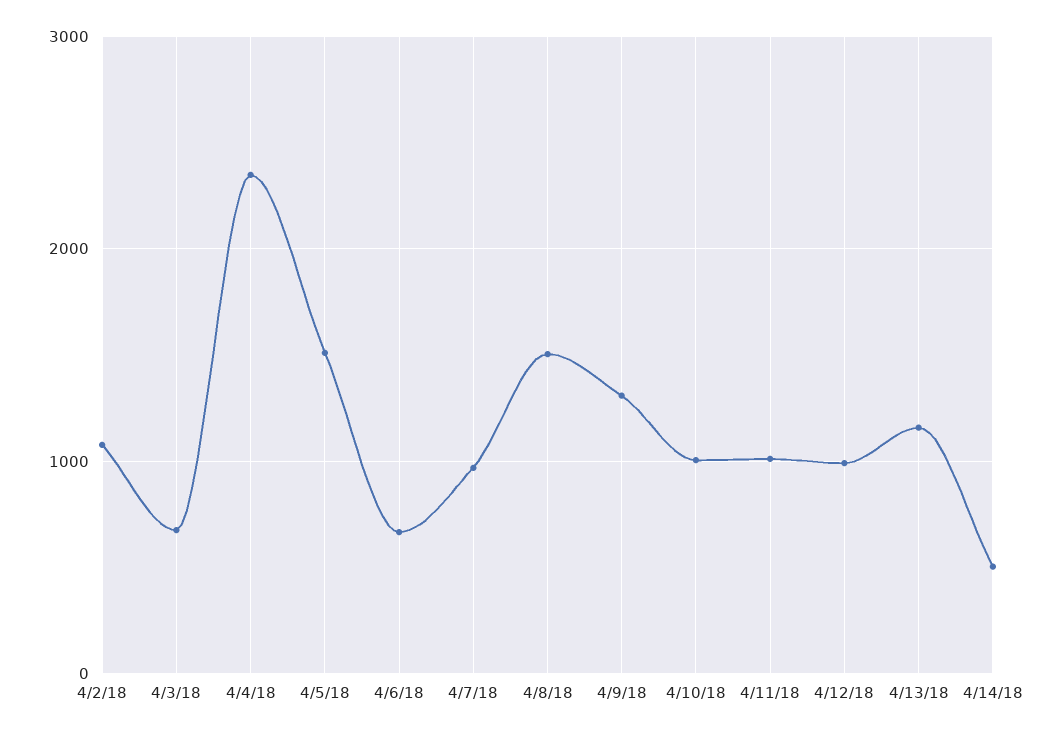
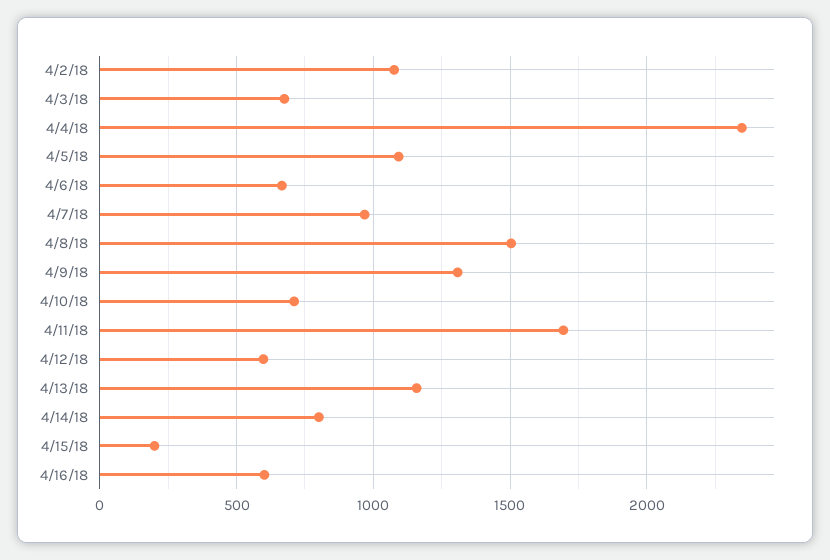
4/5/18: 1500 -> 1100
4/10/18: 1000 -> 700
4/11/18: 1000 -> 1700
4/12/18: 1000 -> 600
4/14/18: 500 -> 800
4/15/18: none -> 200
4/16/18: none -> 600

